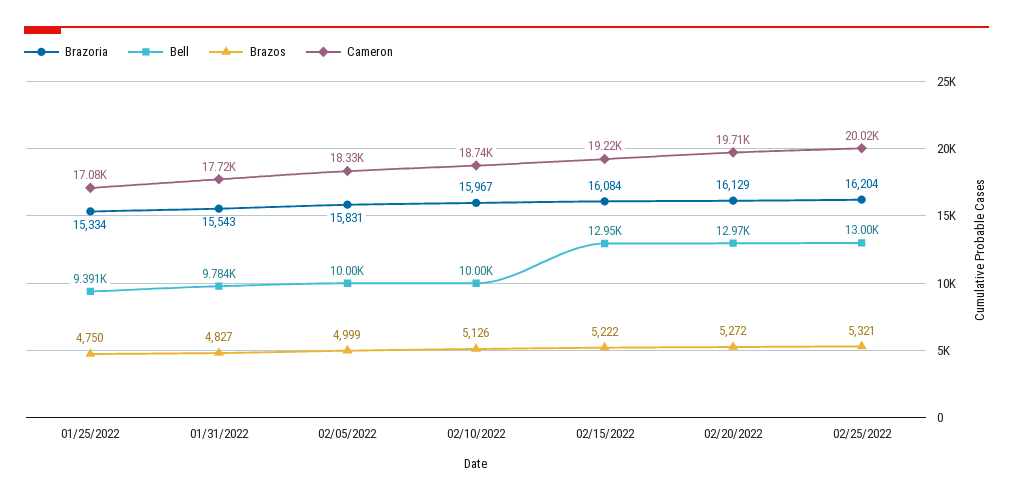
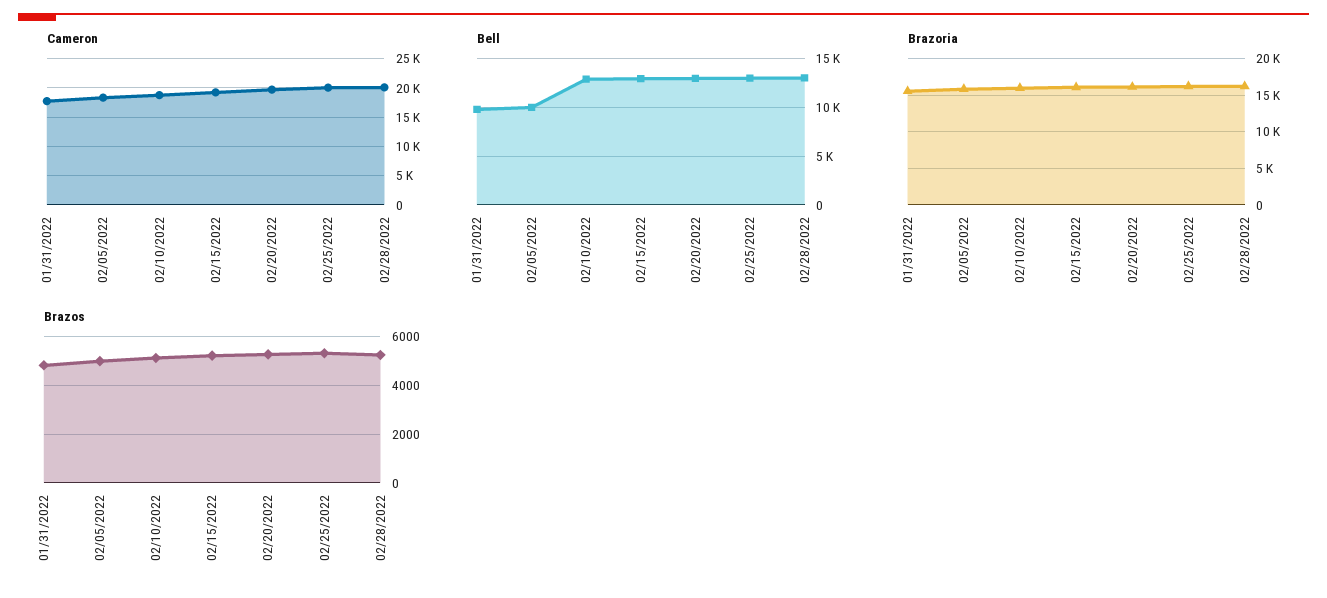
Brazoria, 01/25/2022: 15334 -> none
Bell, 01/25/2022: 9391 -> none
Brazos, 01/25/2022: 4750 -> none
Cameron, 01/25/2022: 17080 -> none
Bell, 02/10/2022: 10000 -> 13000
Cameron, 02/28/2022: none -> 20000
Bell, 02/28/2022: none -> 13000
Brazoria, 02/28/2022: none -> 16000
Brazos, 02/28/2022: none -> 5250

